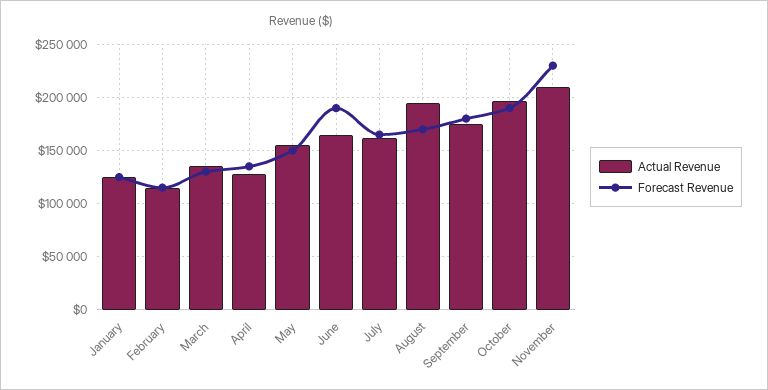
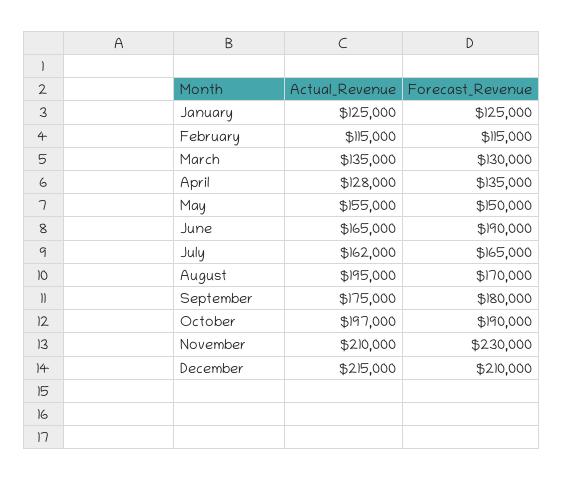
Actual Revenue, December: none -> 215000
Forecast Revenue, December: none -> 210000

